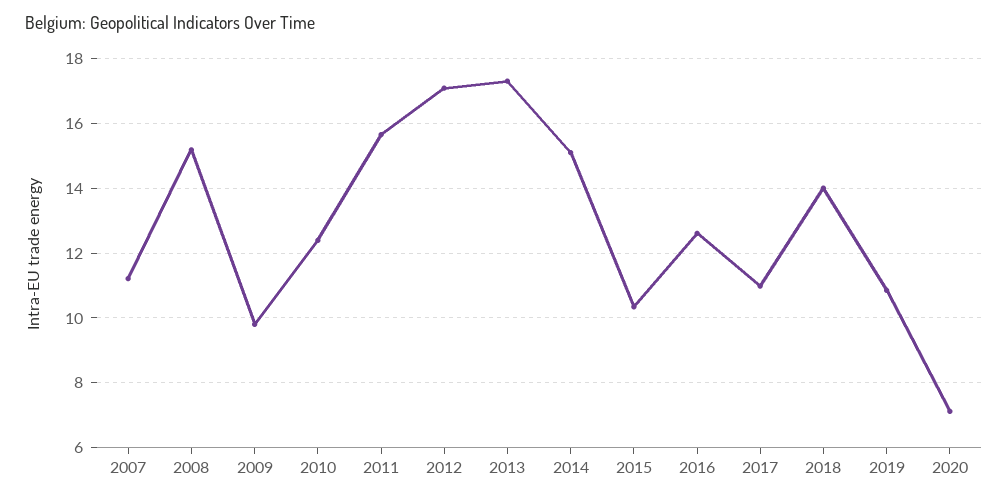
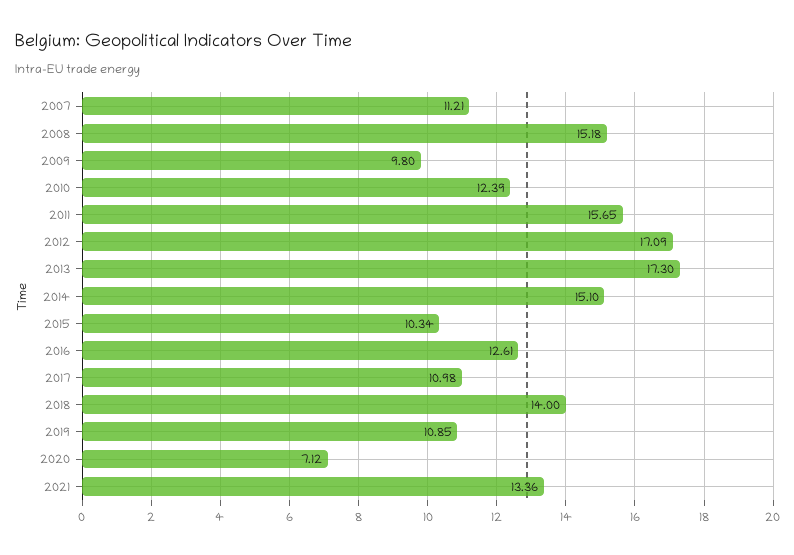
2021: none -> 13.36

